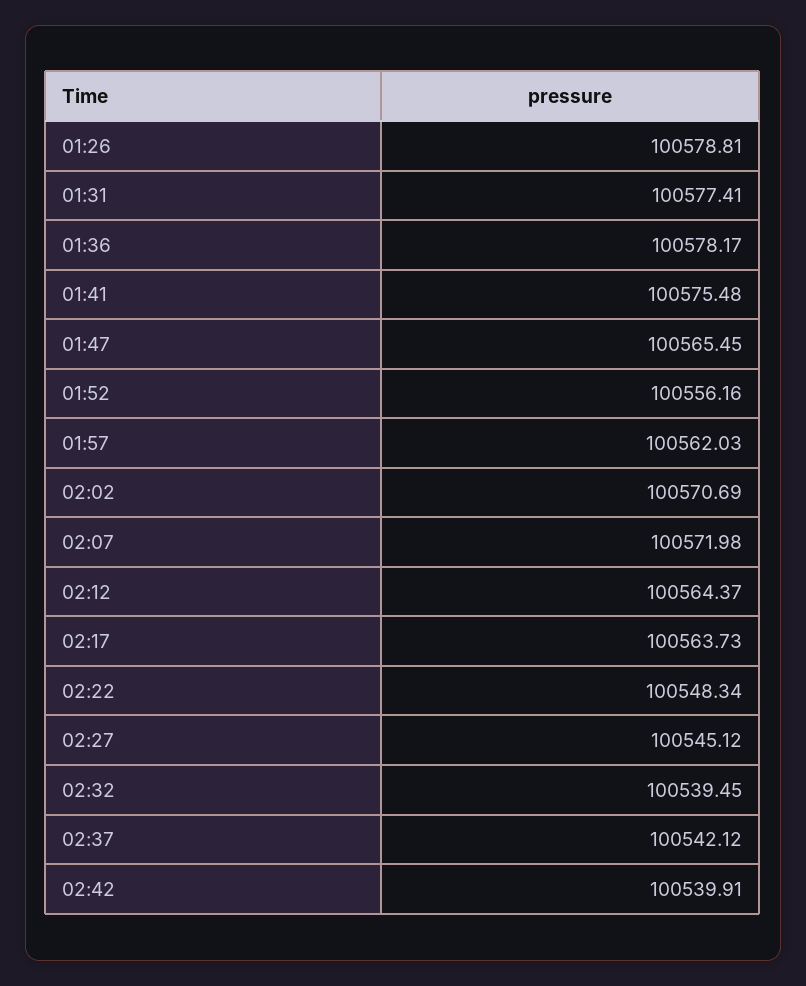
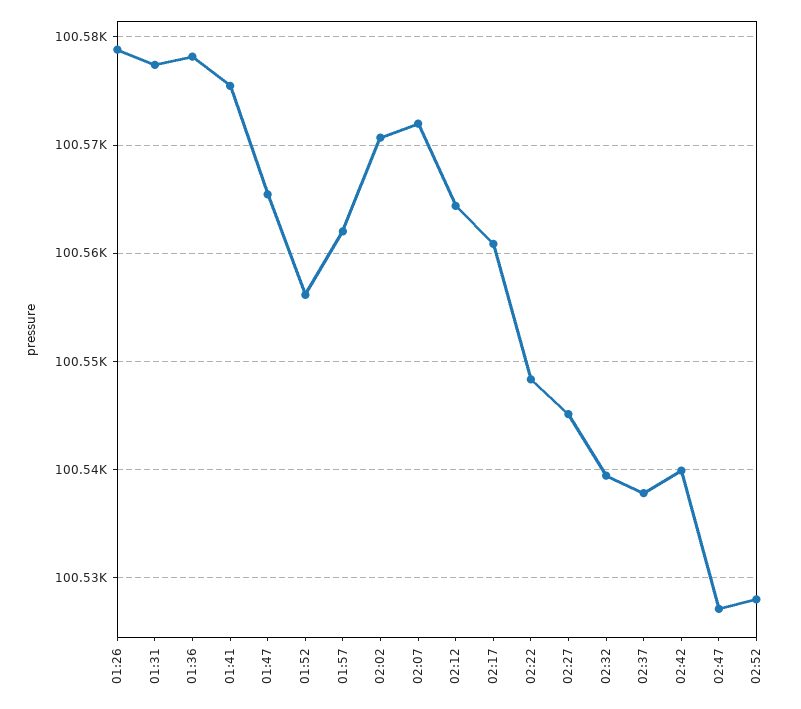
02:17: 100563.73 -> 100561
02:37: 100542.12 -> 100538
02:47: none -> 100527
02:52: none -> 100528

